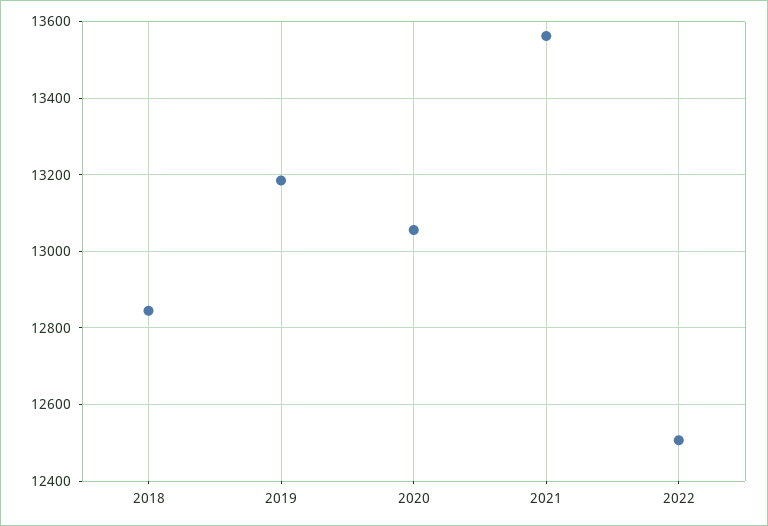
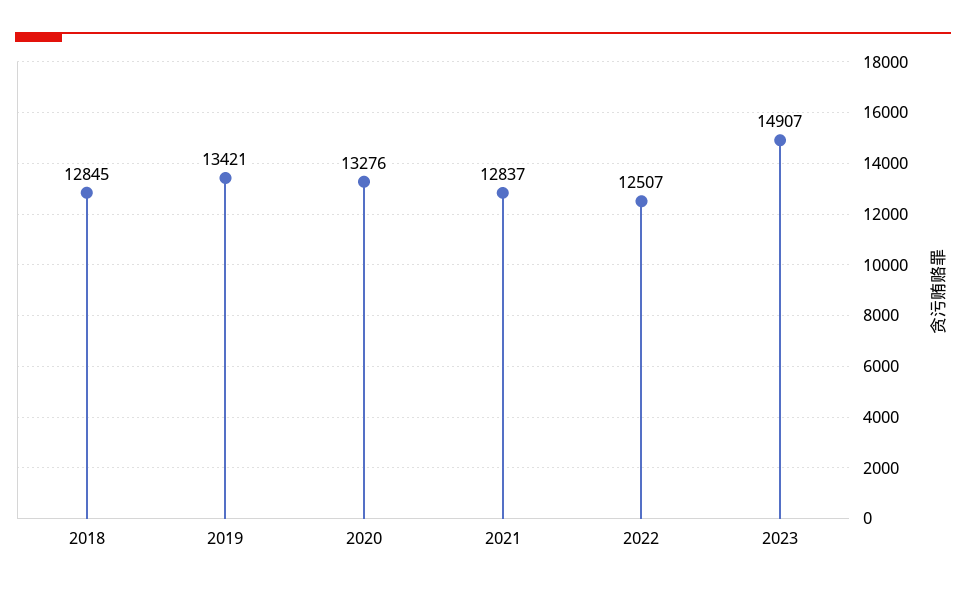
2019: 13180 -> 13421
2020: 13060 -> 13276
2021: 13560 -> 12837
2023: none -> 14907

